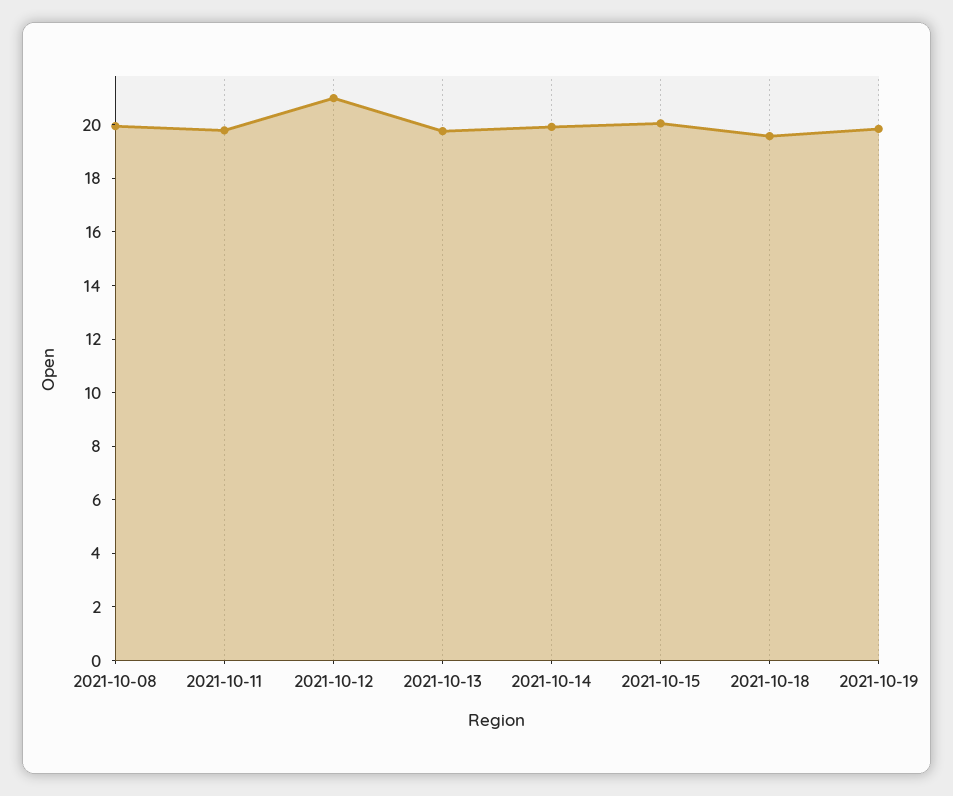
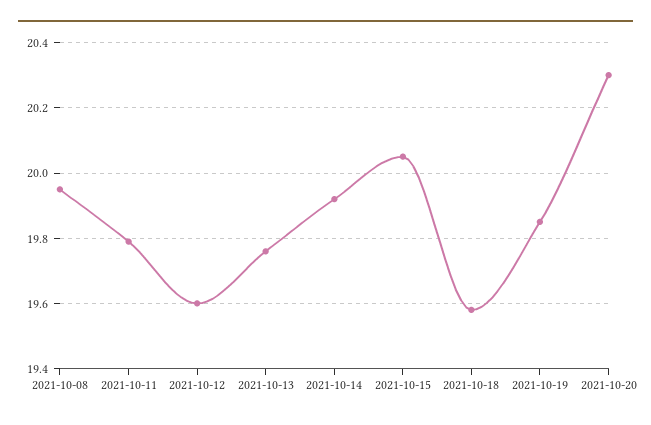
2021-10-12: 21 -> 19.6
2021-10-20: none -> 20.3

